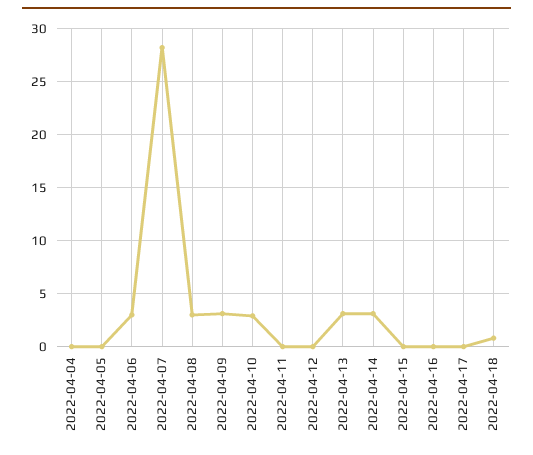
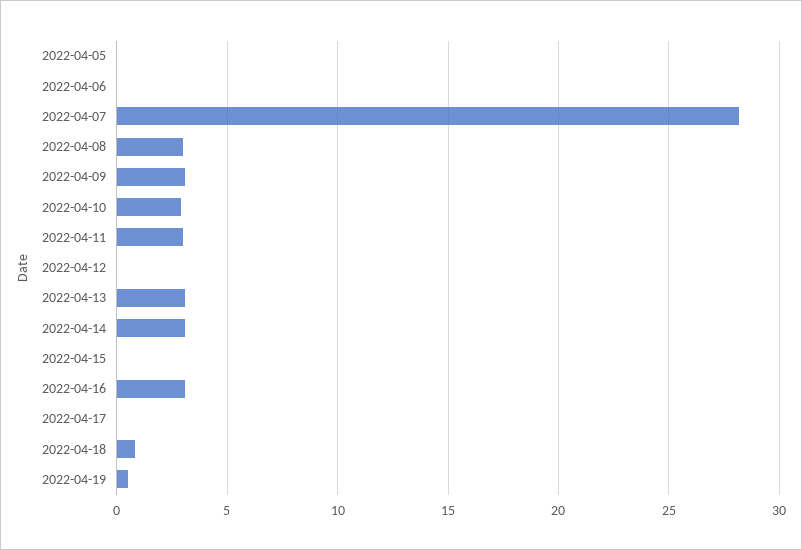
2022-04-04: 0 -> none
2022-04-06: 3 -> 0
2022-04-11: 0 -> 3
2022-04-16: 0 -> 3
2022-04-19: none -> 0.5

